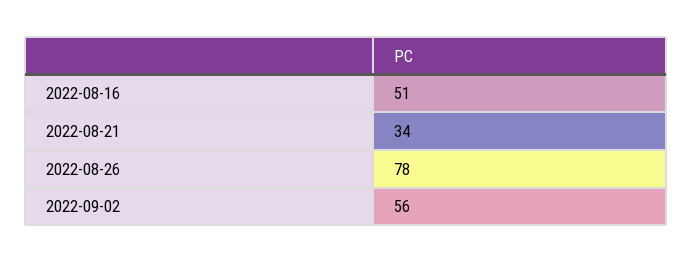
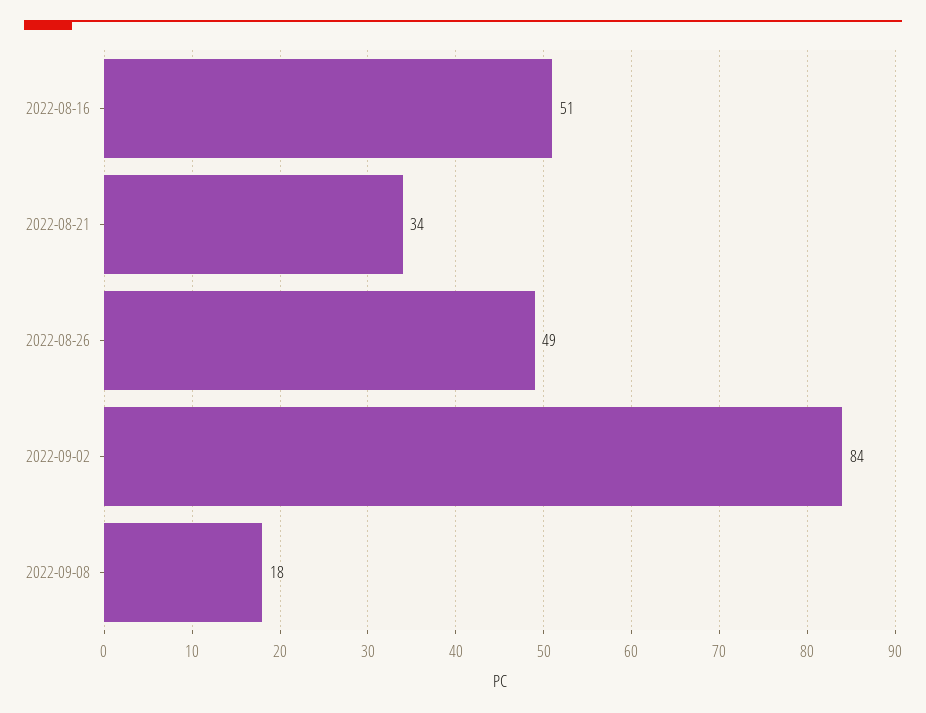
2022-08-26: 78 -> 49
2022-09-02: 56 -> 84
2022-09-08: none -> 18

